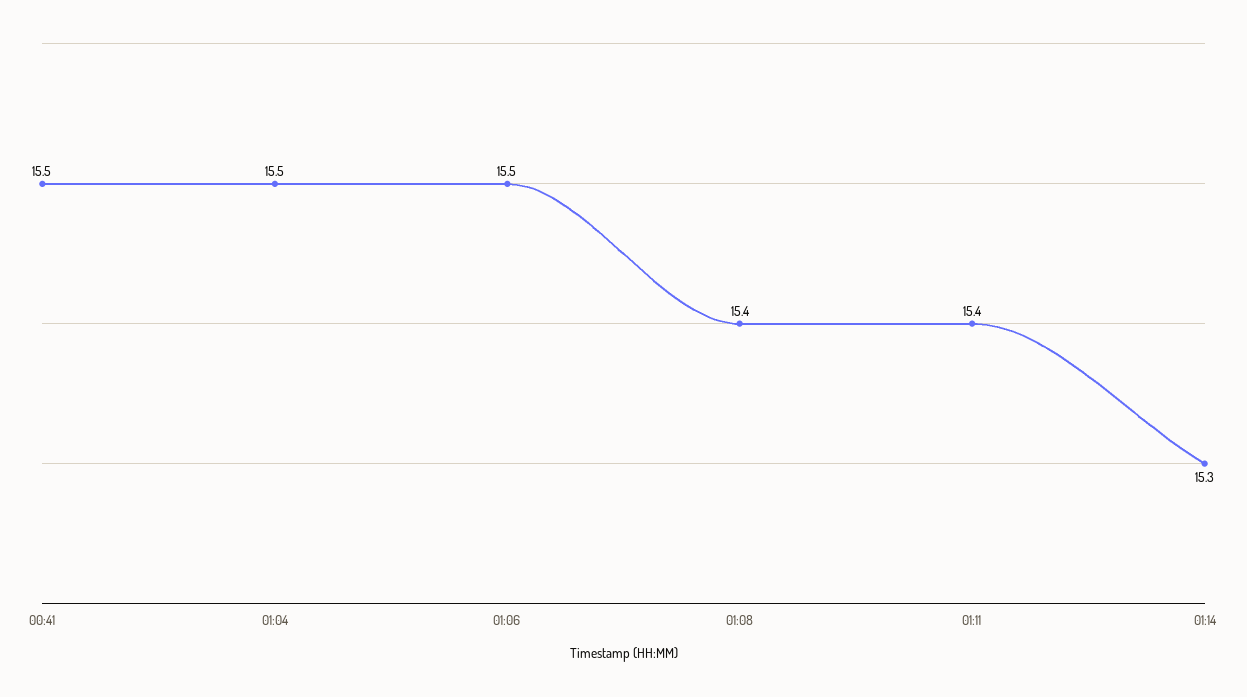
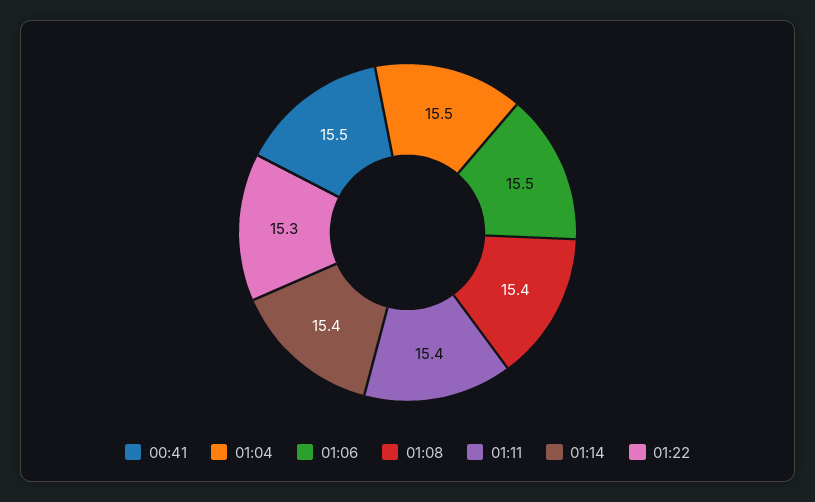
01:14: 15.3 -> 15.4
01:22: none -> 15.3

